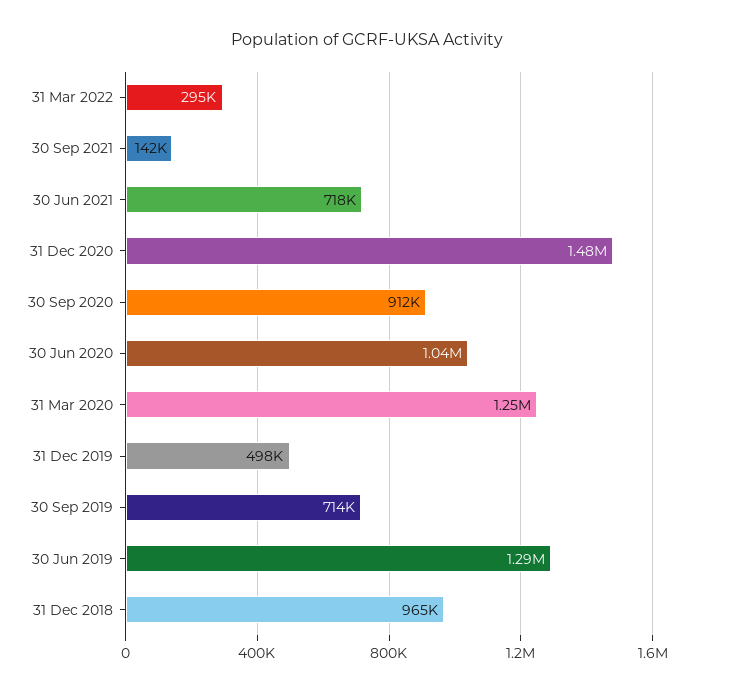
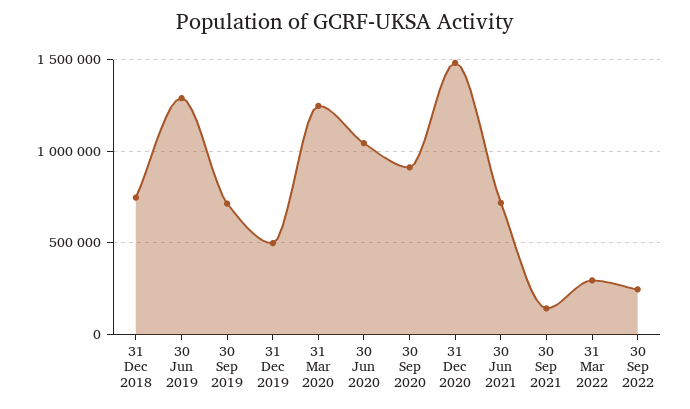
31 Dec 2018: 965000 -> 750000
30 Sep 2022: none -> 250000

